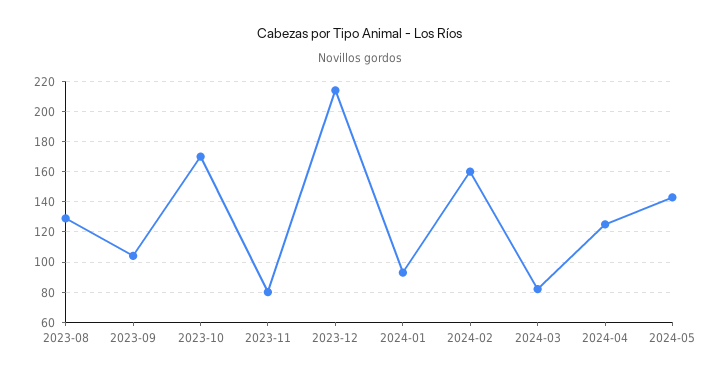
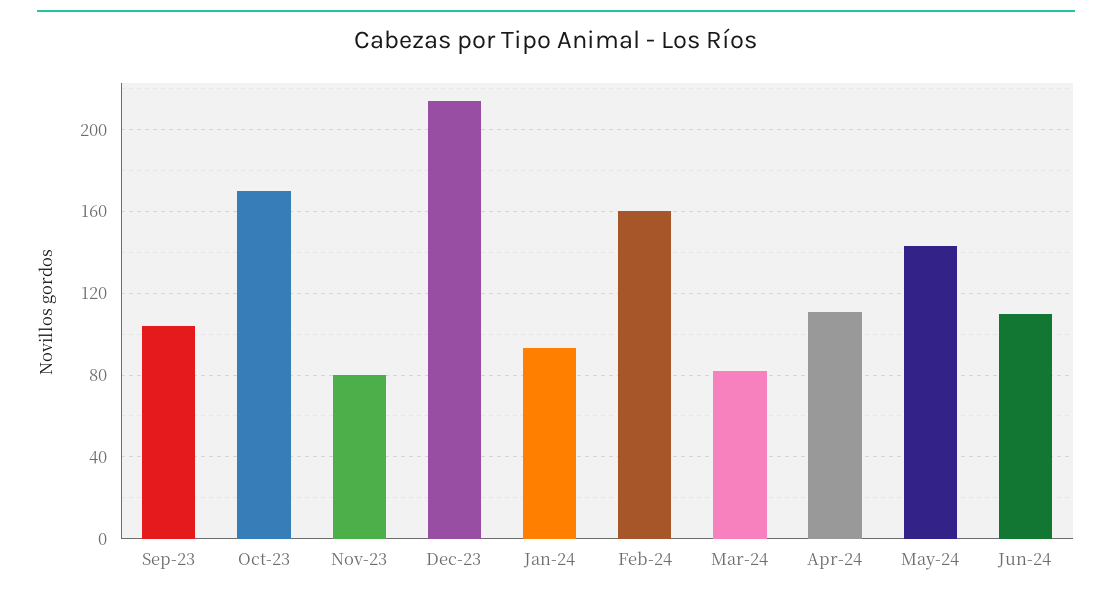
2023-08: 130 -> none
2024-04: 125 -> 110
Jun-24: none -> 110

